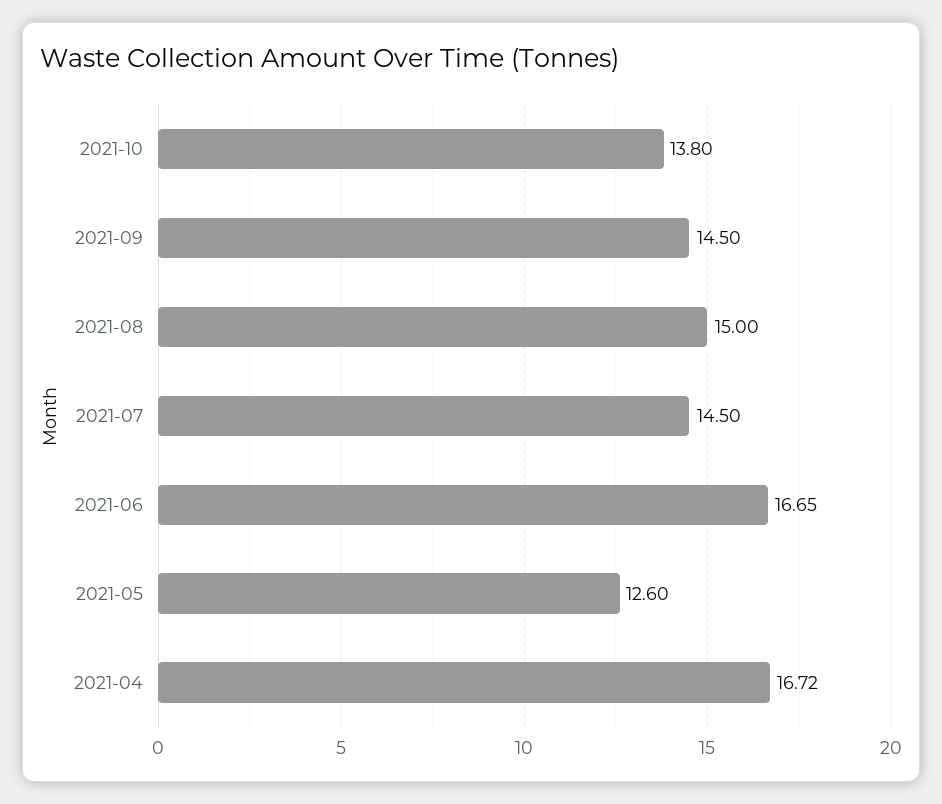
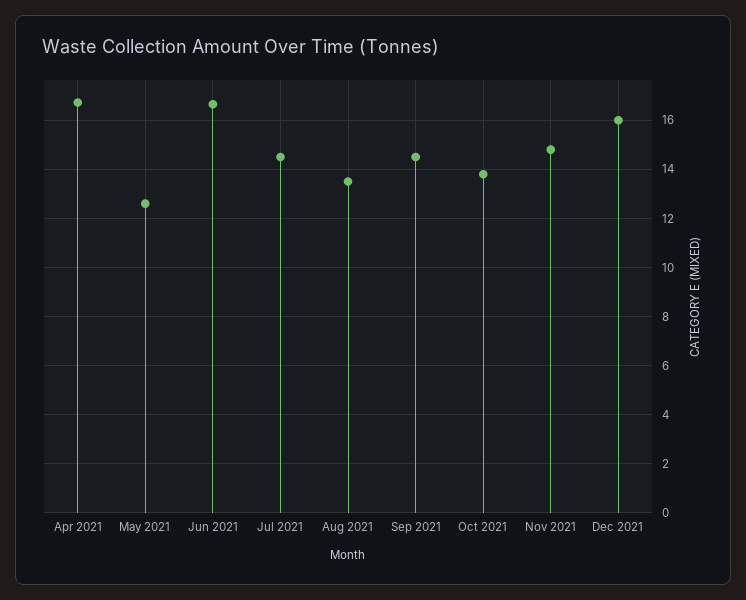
2021-08: 15 -> 13.5
Nov 2021: none -> 14.75
Dec 2021: none -> 16

